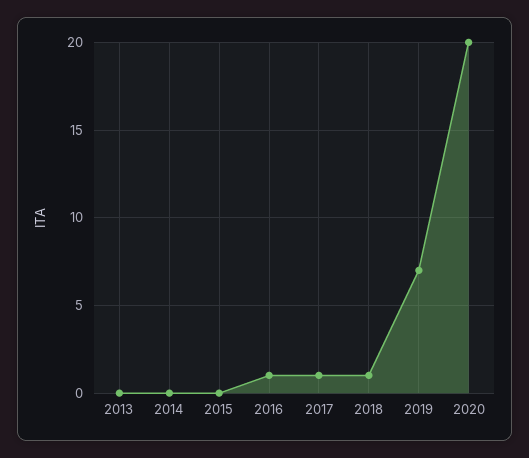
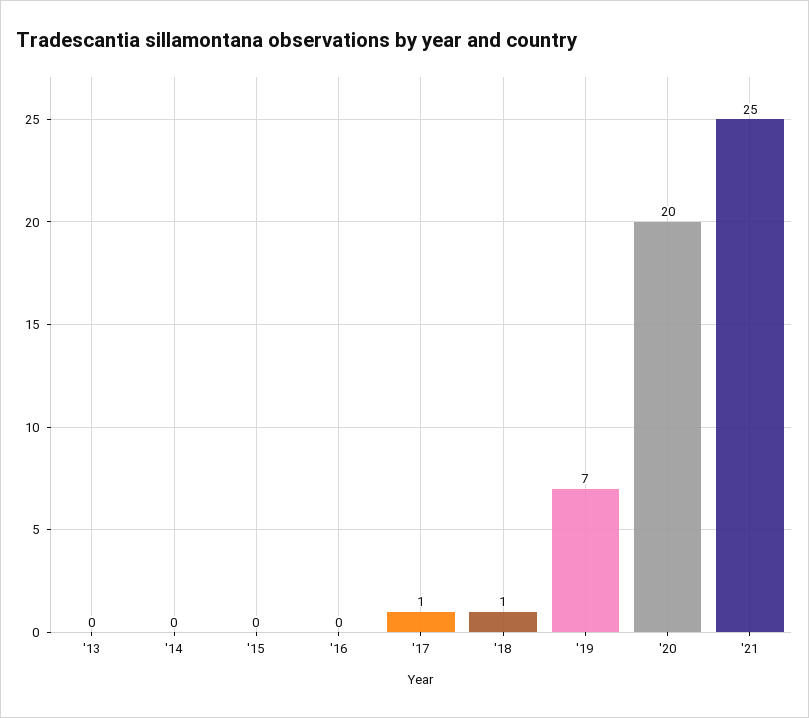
2016: 1 -> 0
'21: none -> 25

